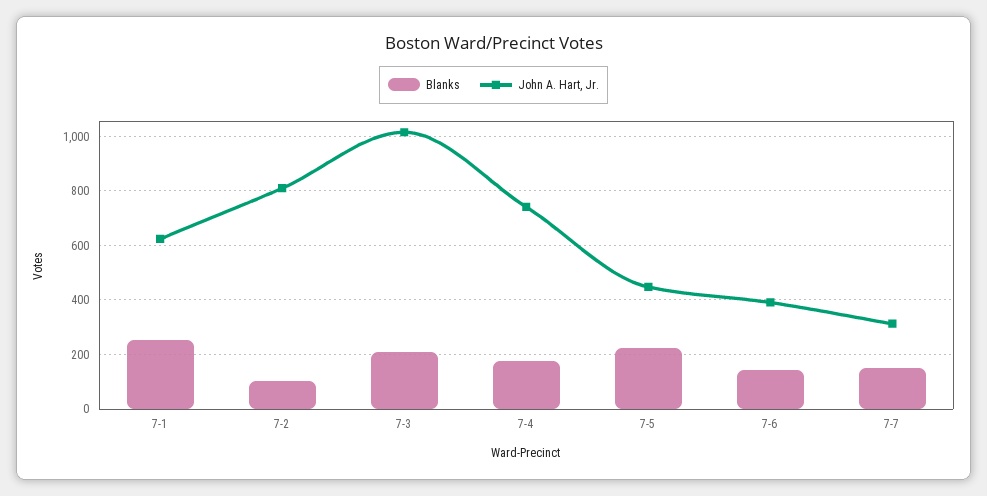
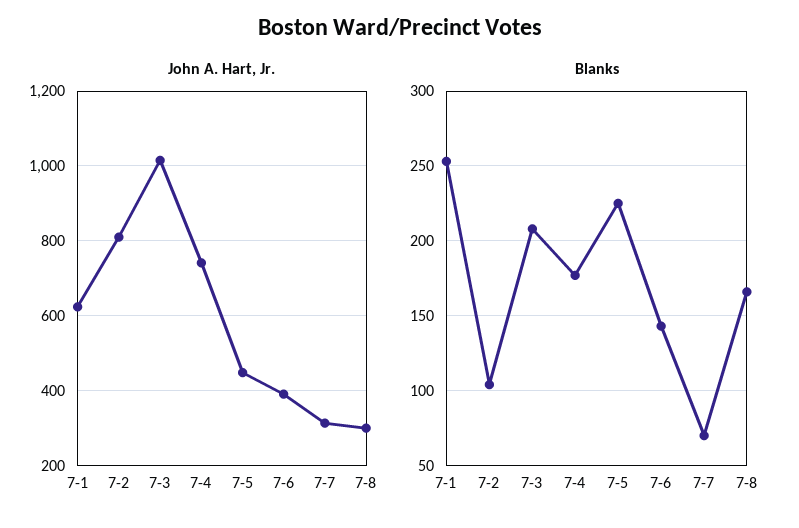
Blanks, 7-7: 150 -> 70
John A. Hart, Jr., 7-8: none -> 300
Blanks, 7-8: none -> 165

